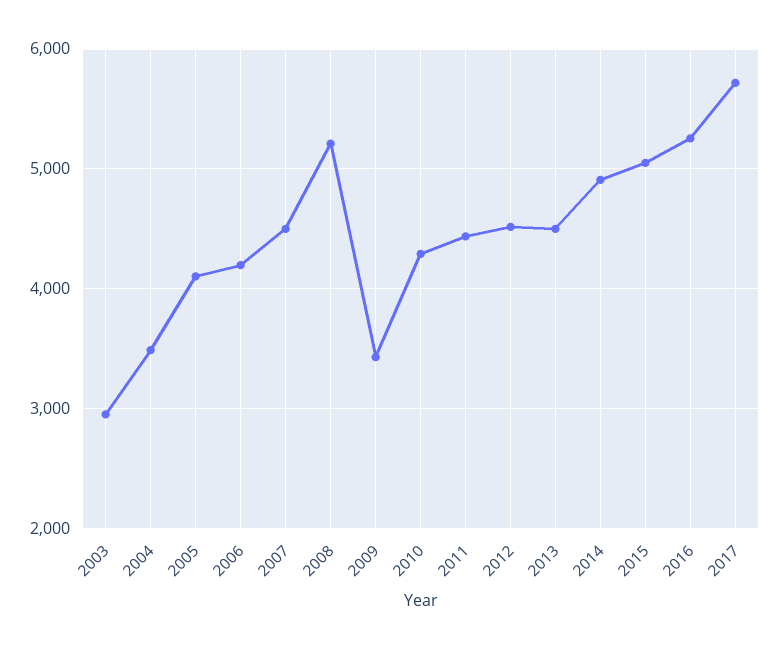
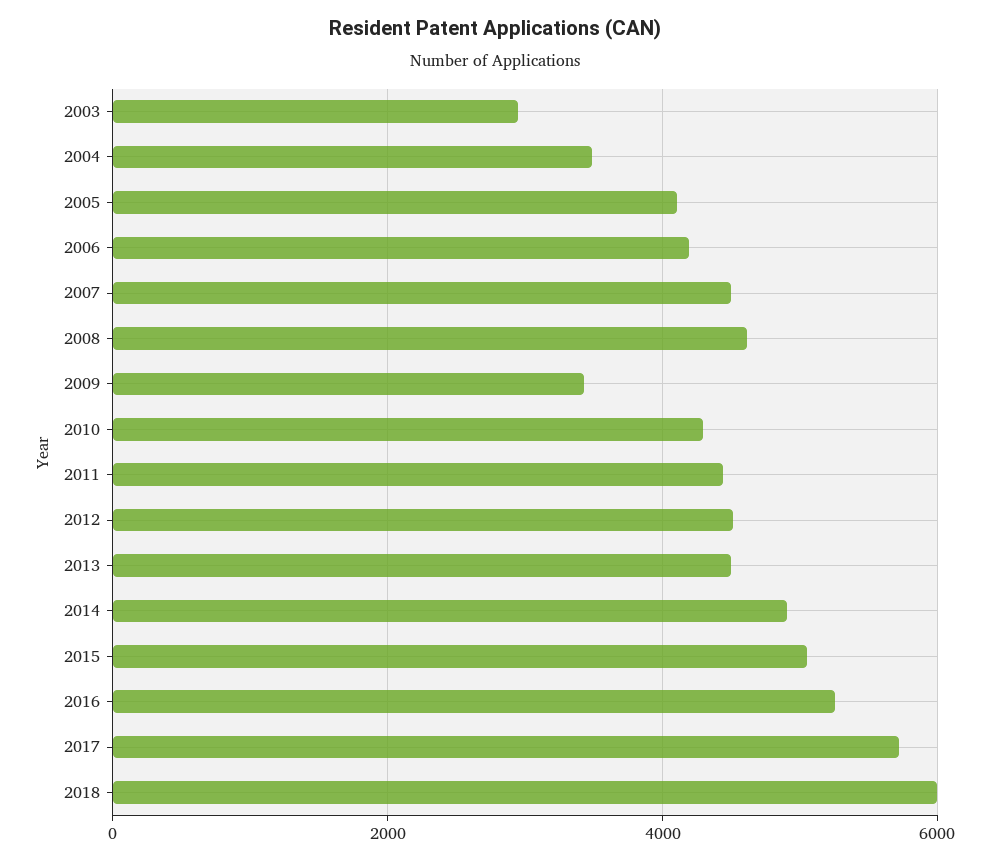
2008: 5200 -> 4600
2018: none -> 6000

